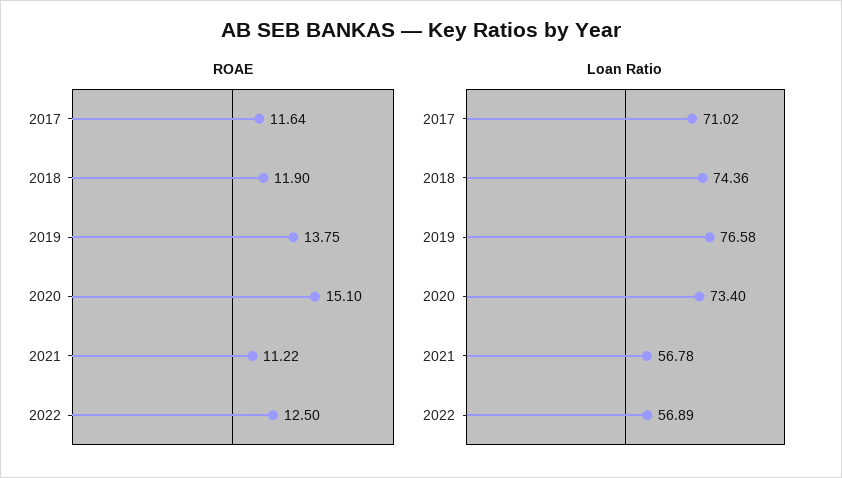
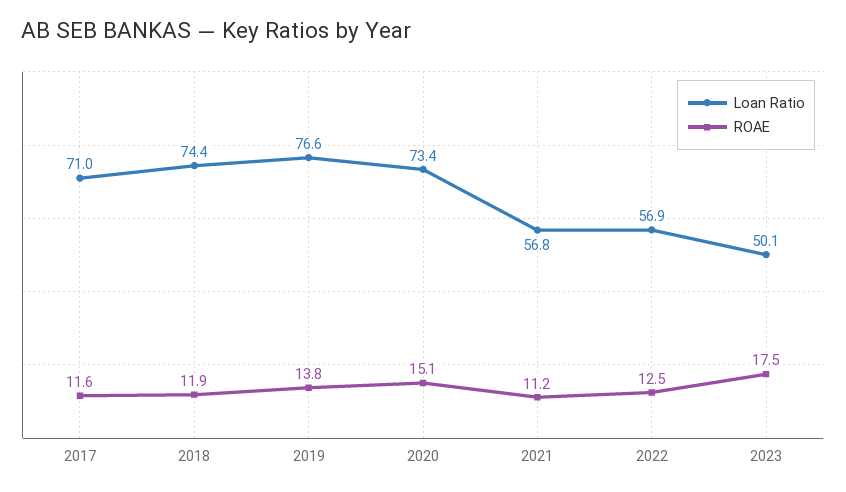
Loan Ratio, 2023: none -> 50.1
ROAE, 2023: none -> 17.5

